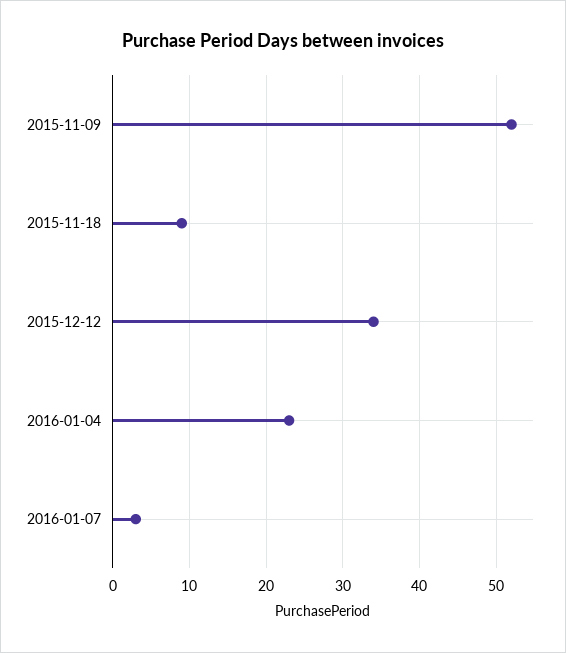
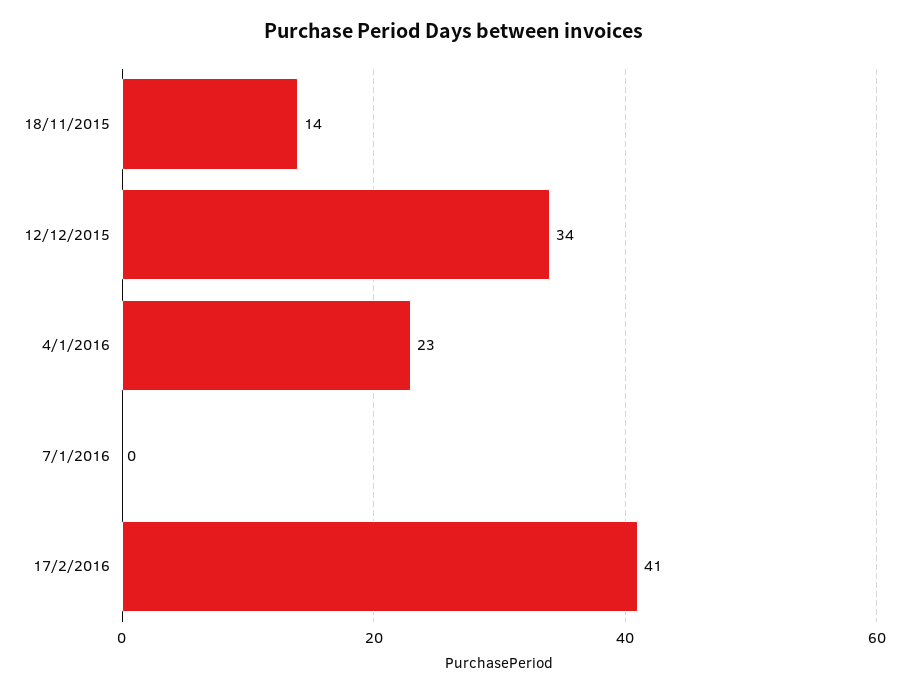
2015-11-09: 52 -> none
2015-11-18: 9 -> 14
2016-01-07: 3 -> 0
17/2/2016: none -> 41

